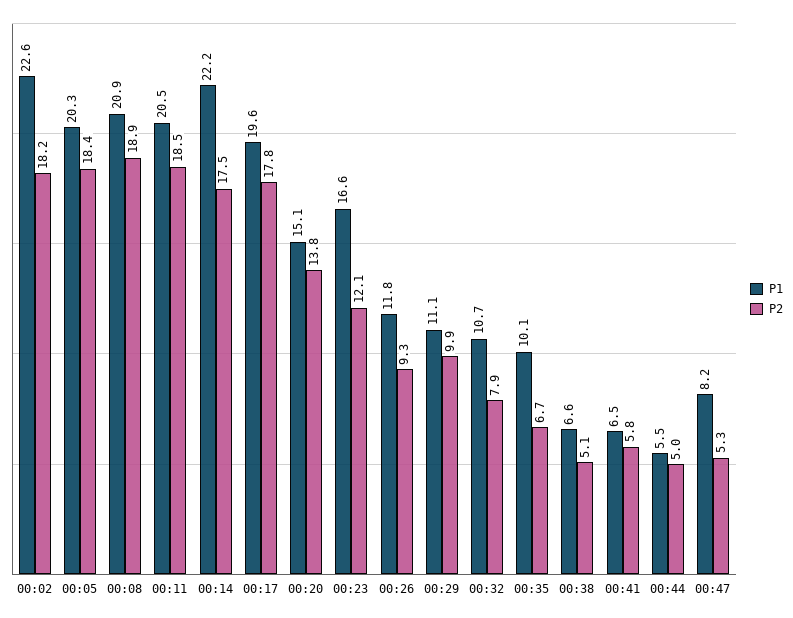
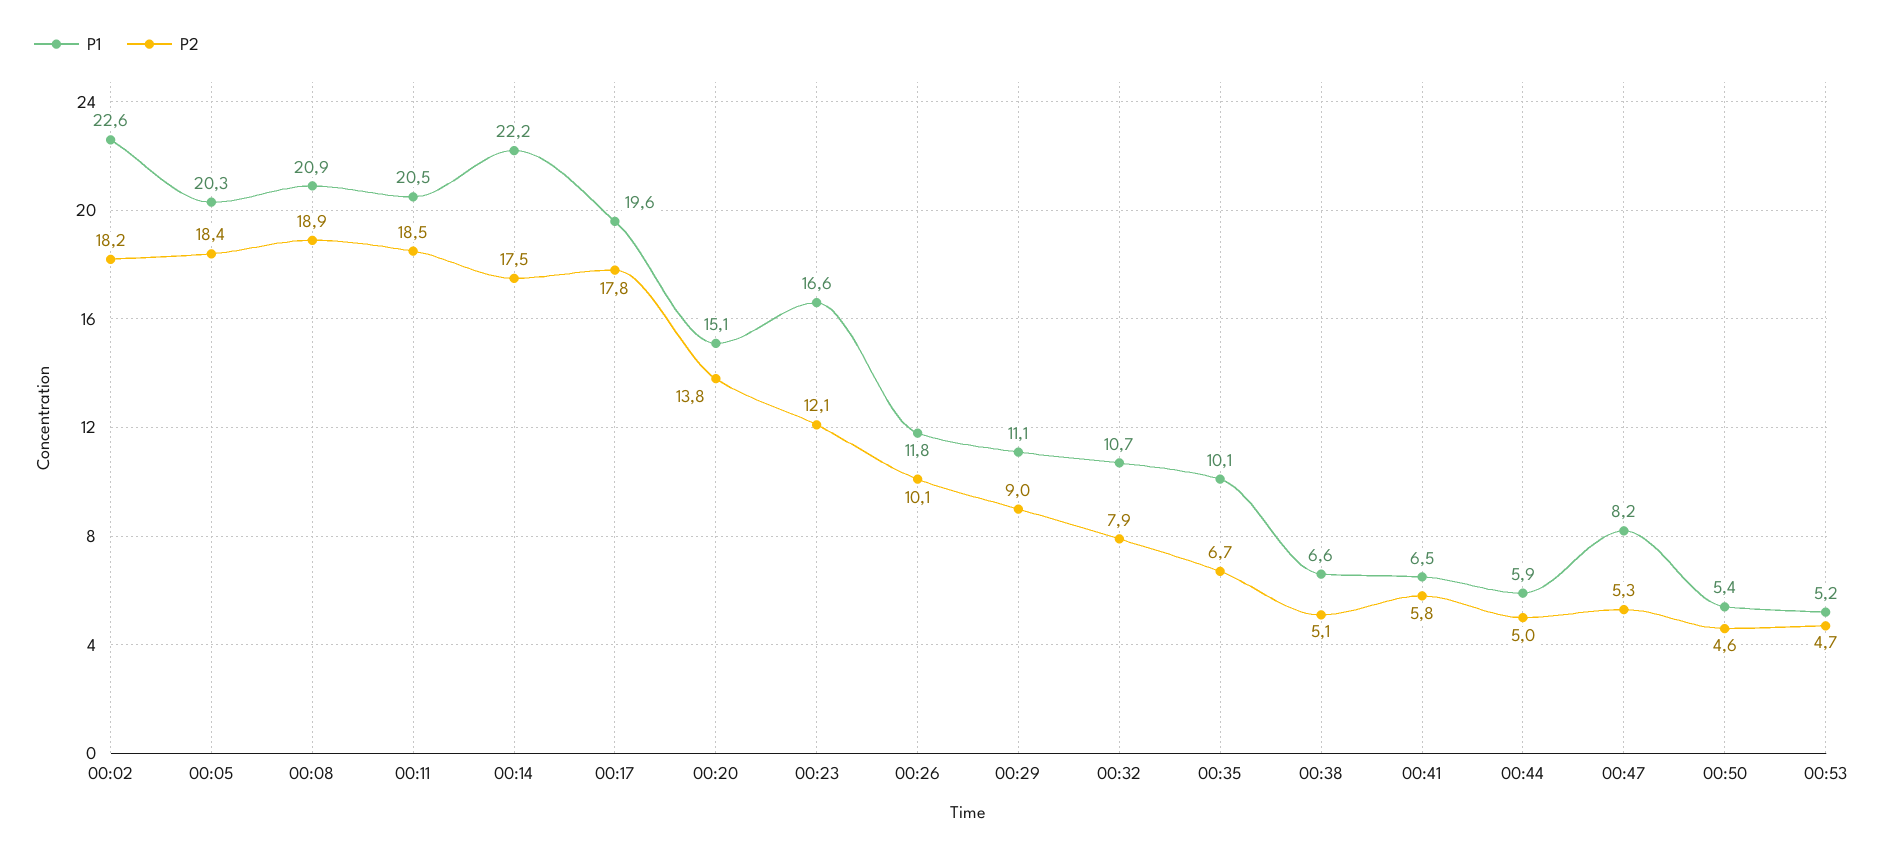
P2, 00:26: 9.3 -> 10.1
P2, 00:29: 9.9 -> 9
P1, 00:44: 5.5 -> 5.9
P1, 00:50: none -> 5.4
P2, 00:50: none -> 4.6
P1, 00:53: none -> 5.2
P2, 00:53: none -> 4.7

